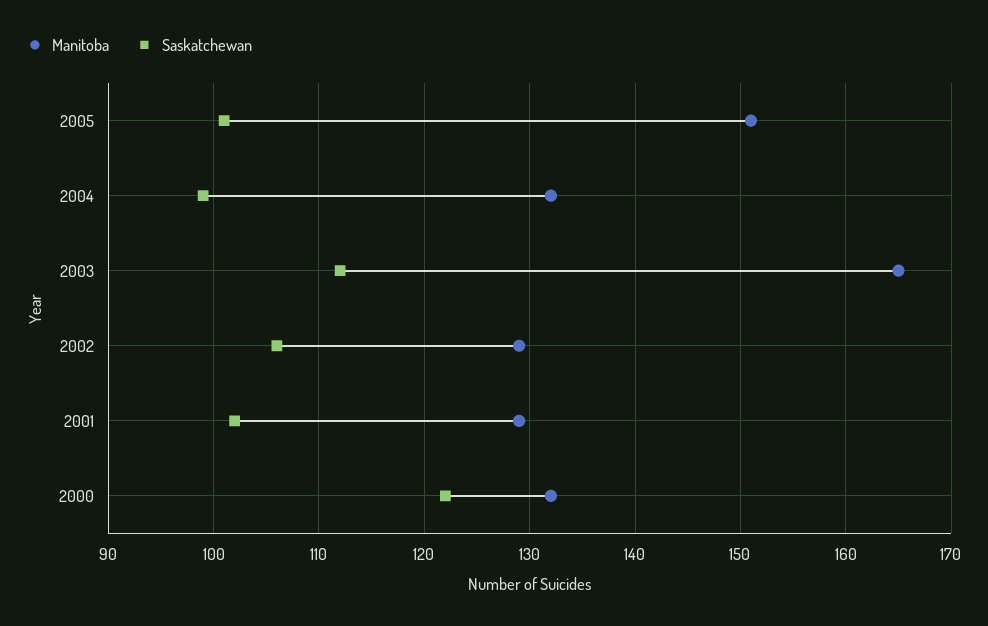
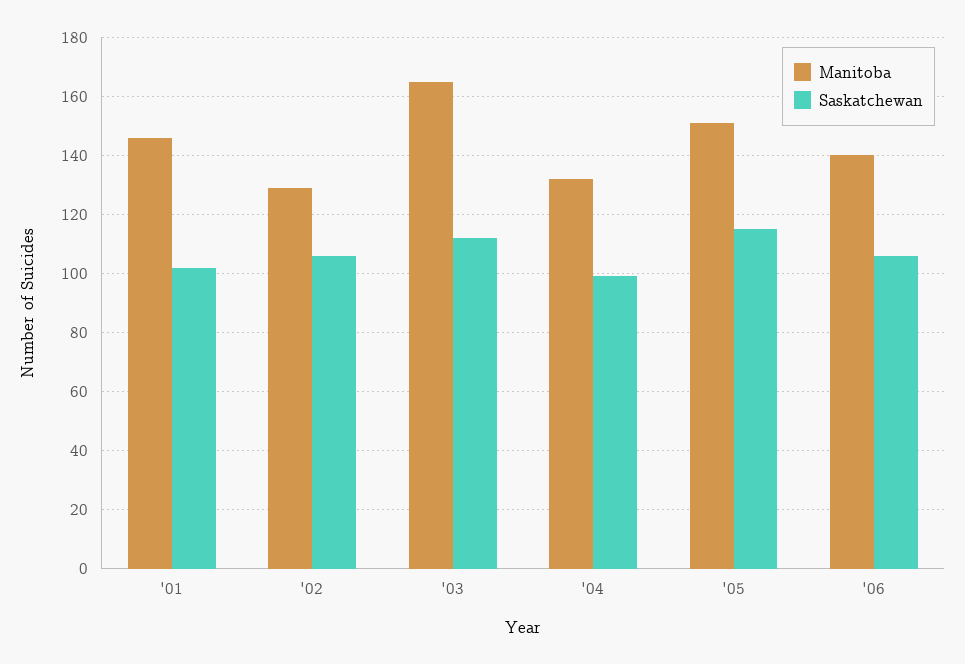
Saskatchewan, 2005: 101 -> 115
Manitoba, 2001: 129 -> 145
Manitoba, 2000: 132 -> none
Saskatchewan, 2000: 122 -> none
Manitoba, '06: none -> 140
Saskatchewan, '06: none -> 105

